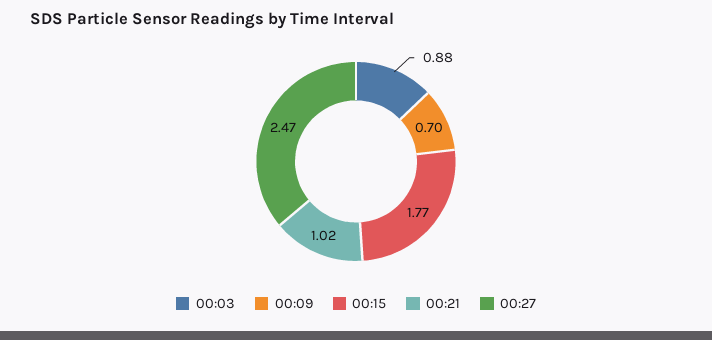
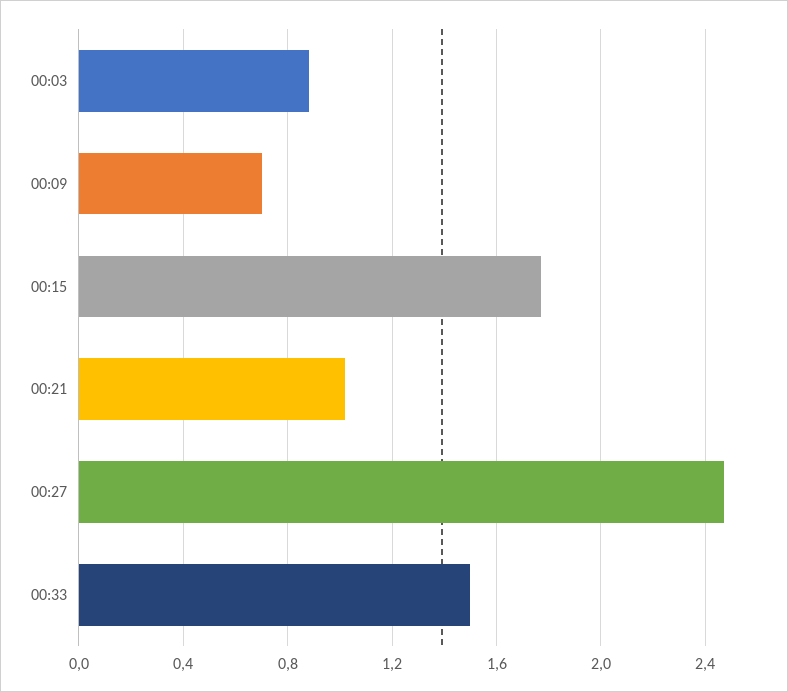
00:33: none -> 1.5

